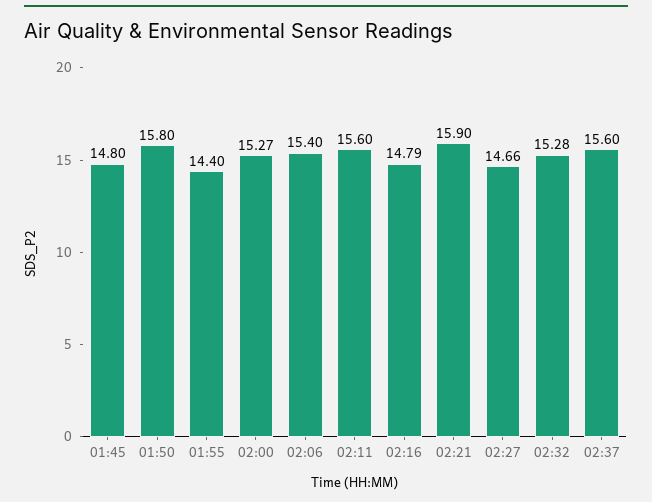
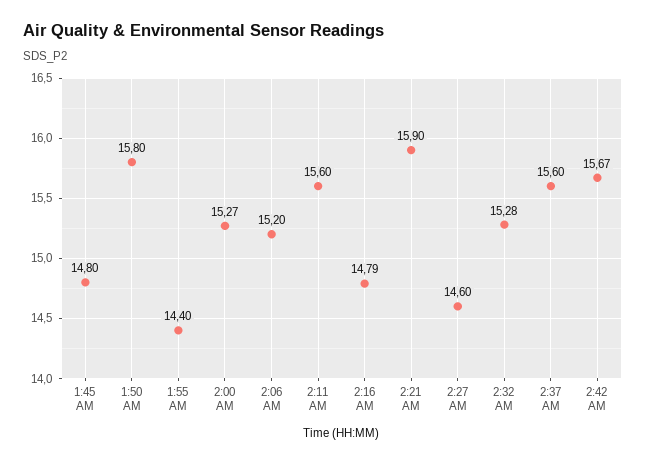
02:06: 15.4 -> 15.2
02:27: 14.66 -> 14.6
2:42 AM: none -> 15.67

